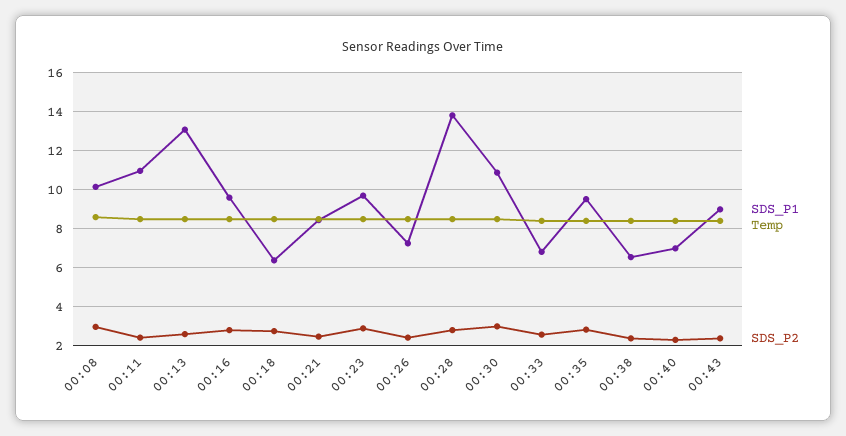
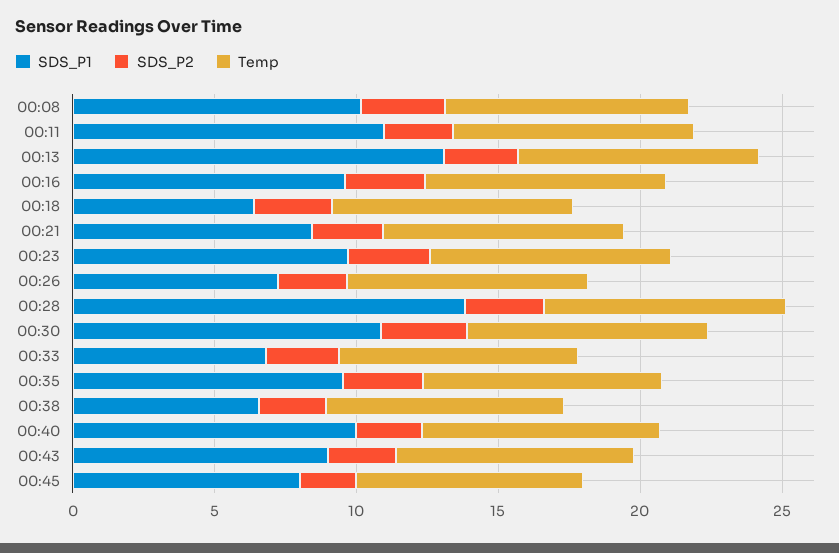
SDS_P1, 00:40: 7 -> 10
SDS_P1, 00:45: none -> 8
SDS_P2, 00:45: none -> 2
Temp, 00:45: none -> 8

